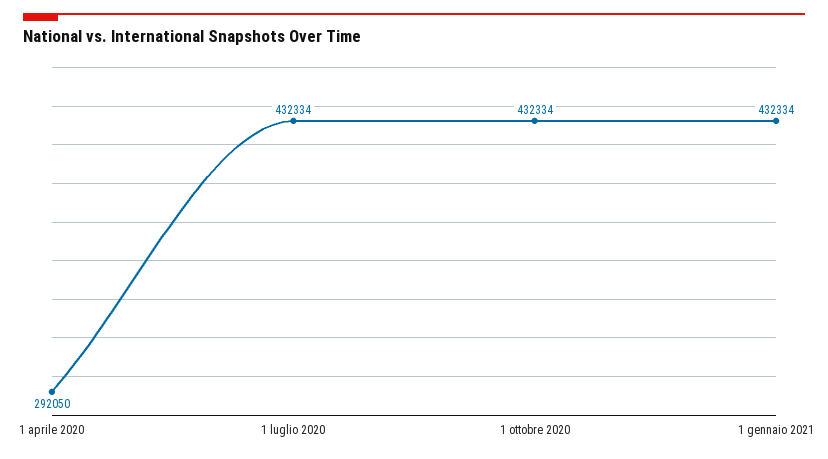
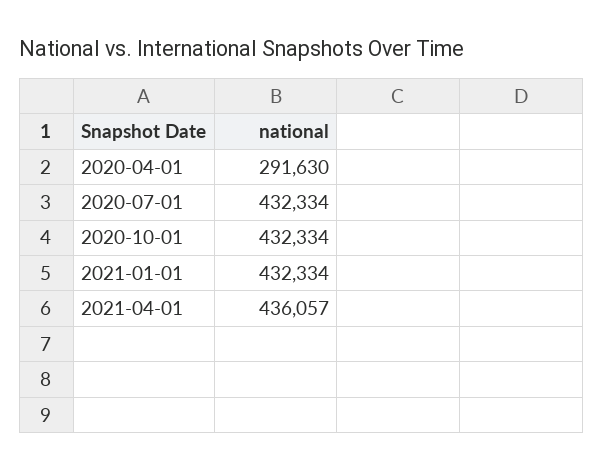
1 aprile 2020: 292050 -> 291630
2021-04-01: none -> 436057

